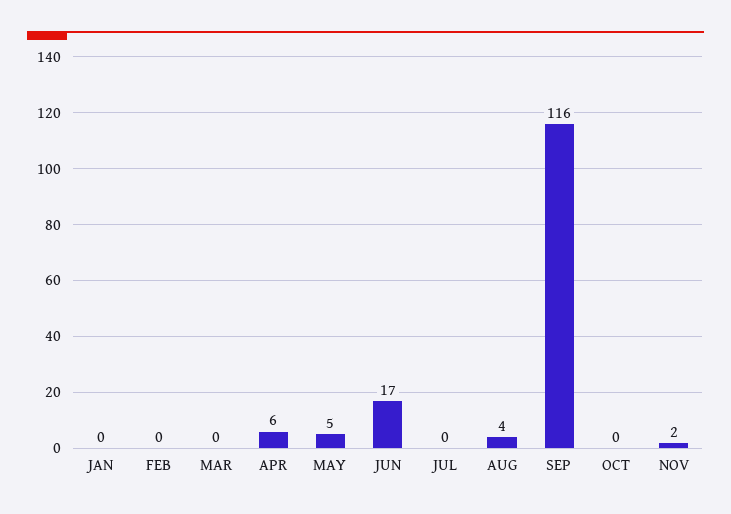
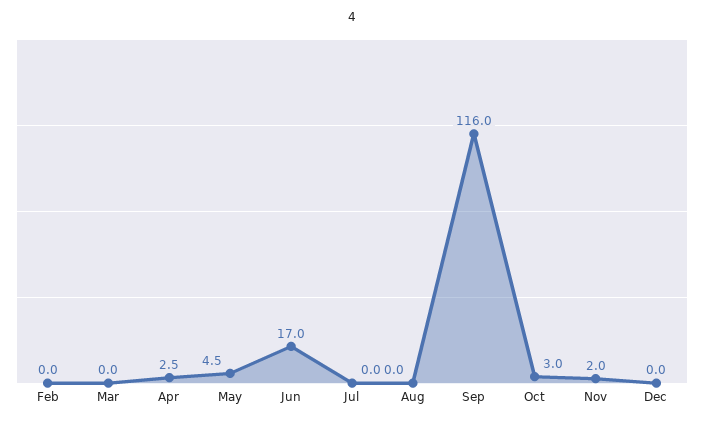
JAN: 0 -> none
APR: 6 -> 2.5
AUG: 4 -> 0
OCT: 0 -> 3
Dec: none -> 0

